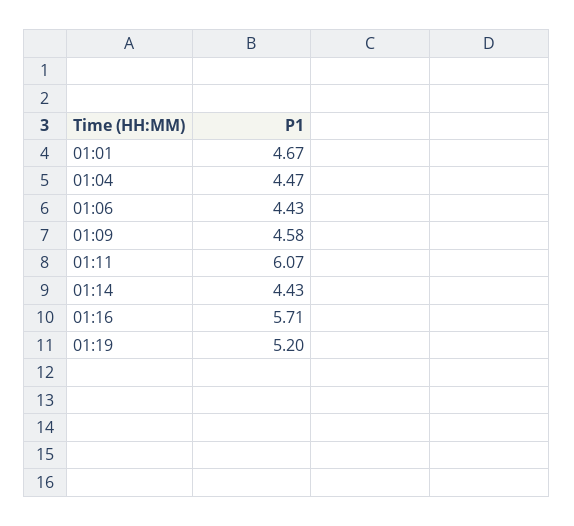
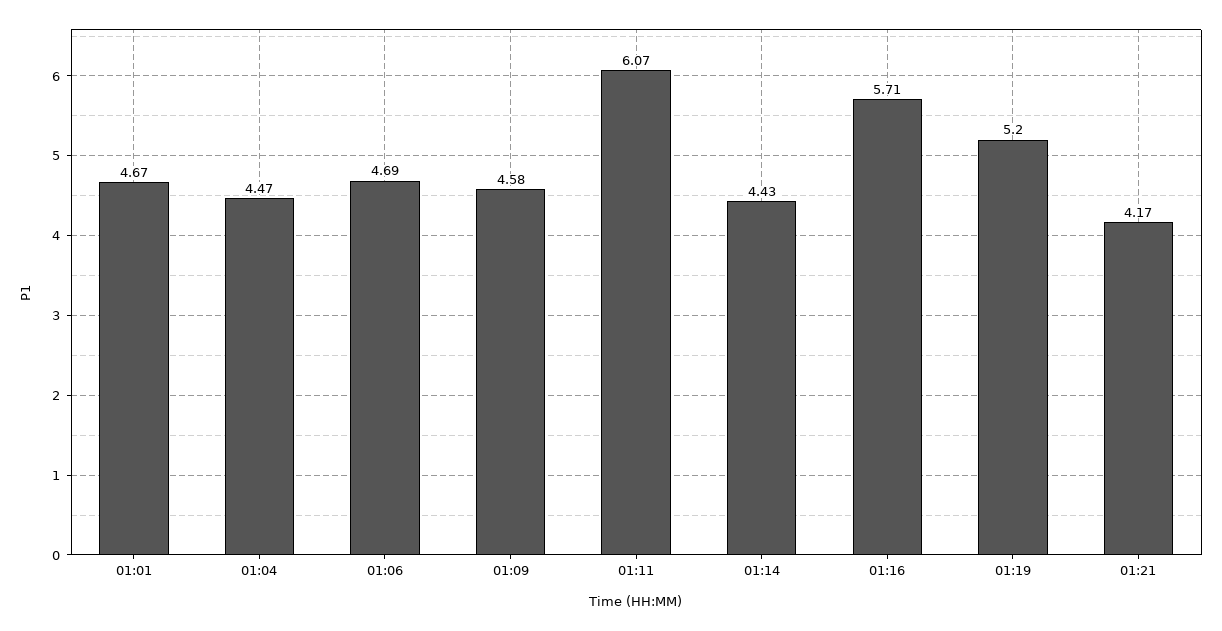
01:06: 4.43 -> 4.69
01:21: none -> 4.17

